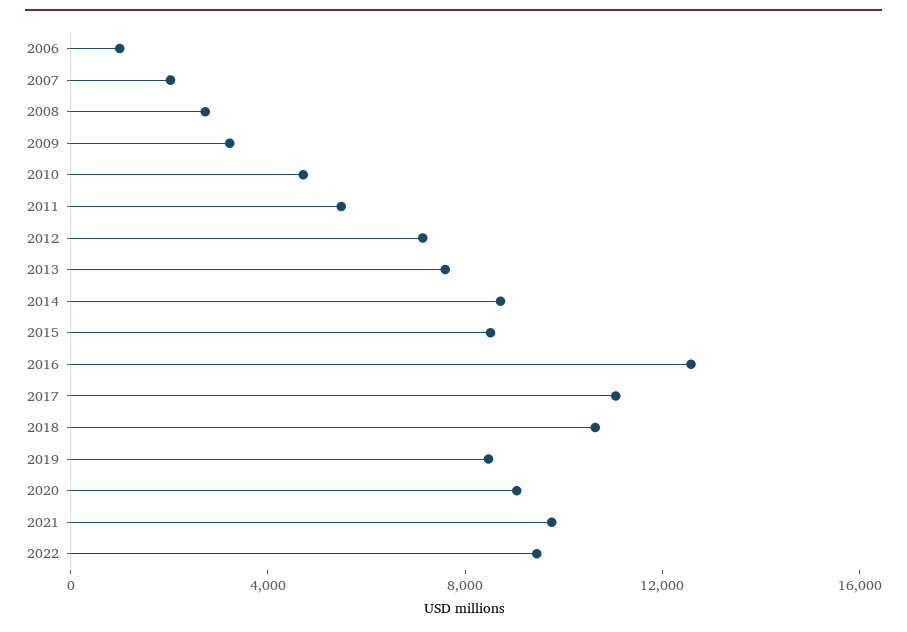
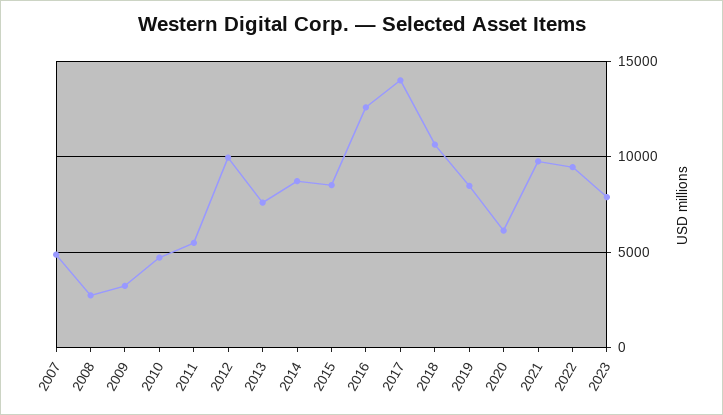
2006: 1000 -> none
2007: 2000 -> 5000
2012: 7000 -> 10000
2017: 11000 -> 14000
2020: 9000 -> 6000
2023: none -> 8000

